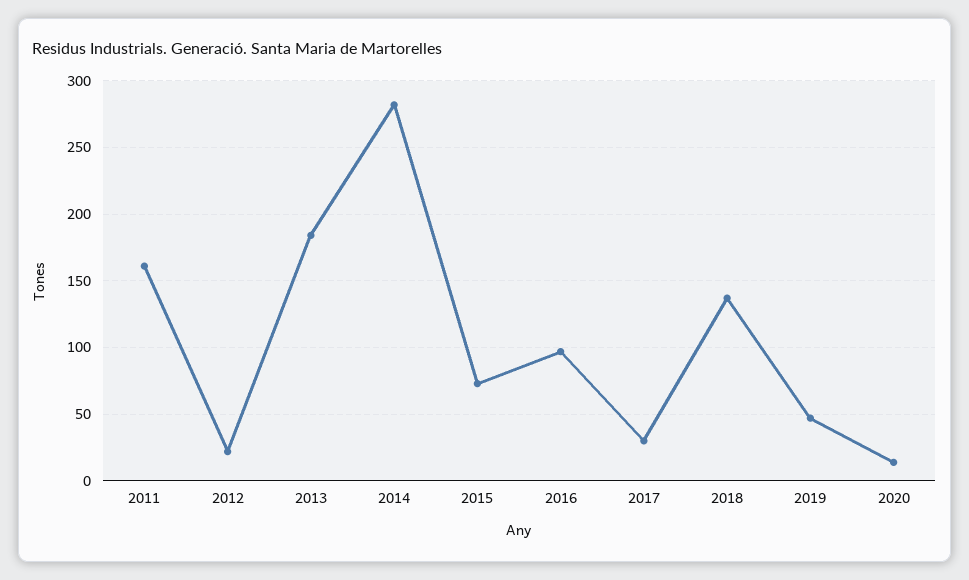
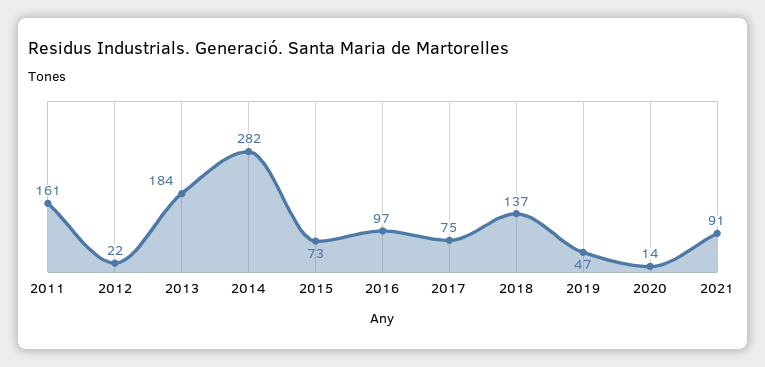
2017: 30 -> 75
2021: none -> 91

